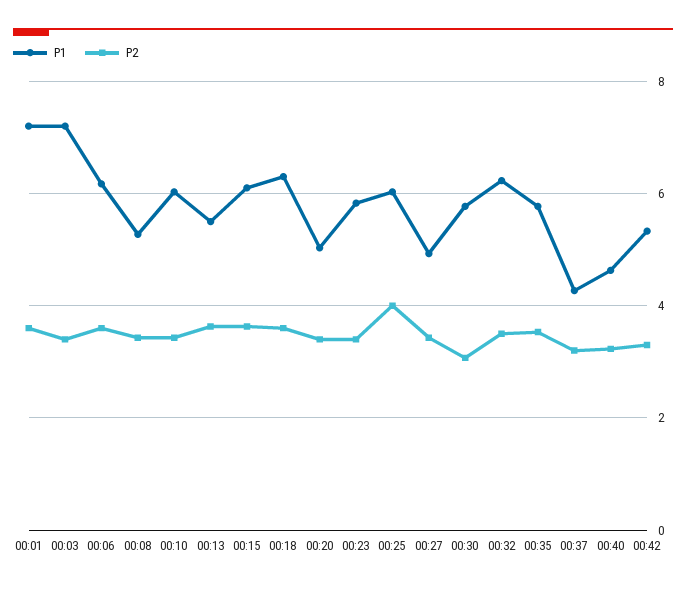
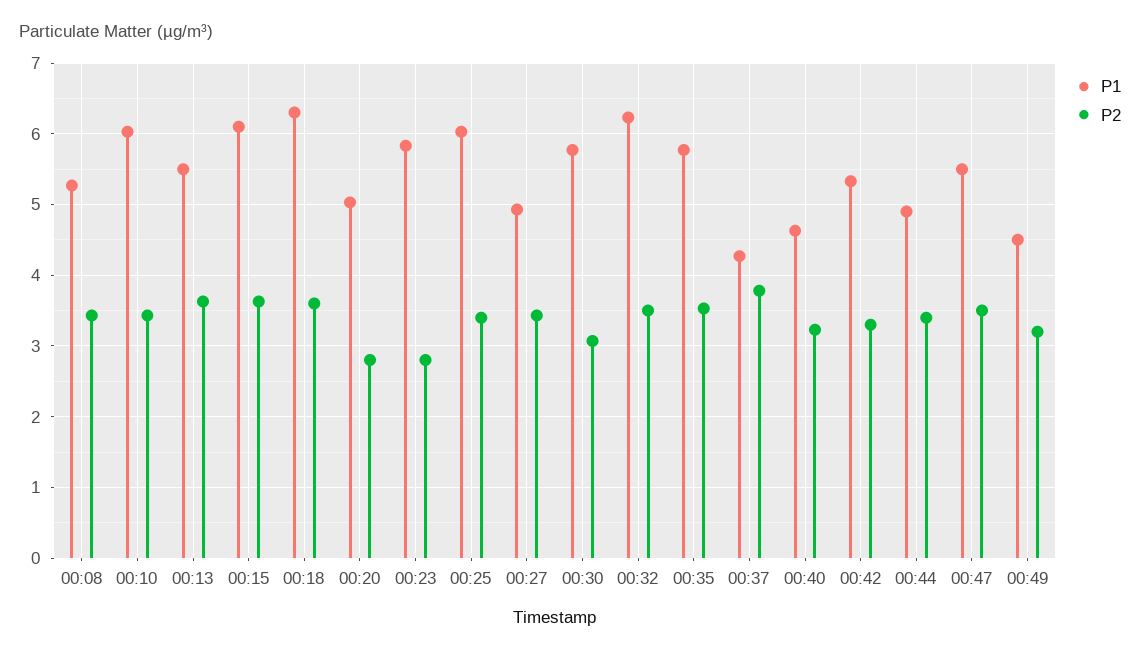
P1, 00:01: 7.2 -> none
P2, 00:01: 3.6 -> none
P1, 00:03: 7.2 -> none
P2, 00:03: 3.4 -> none
P1, 00:06: 6.2 -> none
P2, 00:06: 3.6 -> none
P2, 00:20: 3.4 -> 2.8
P2, 00:23: 3.4 -> 2.8
P2, 00:25: 4 -> 3.4
P2, 00:37: 3.2 -> 3.8
P1, 00:44: none -> 4.9
P2, 00:44: none -> 3.4
P1, 00:47: none -> 5.5
P2, 00:47: none -> 3.5
P1, 00:49: none -> 4.5
P2, 00:49: none -> 3.2

